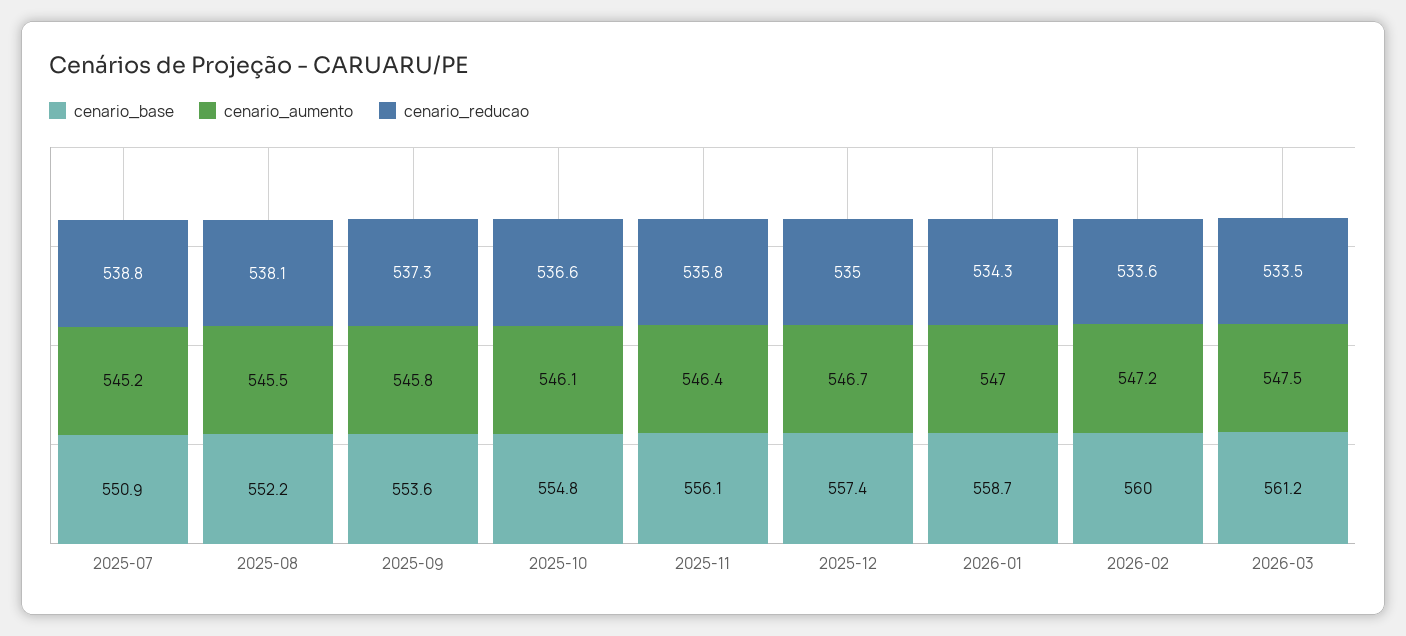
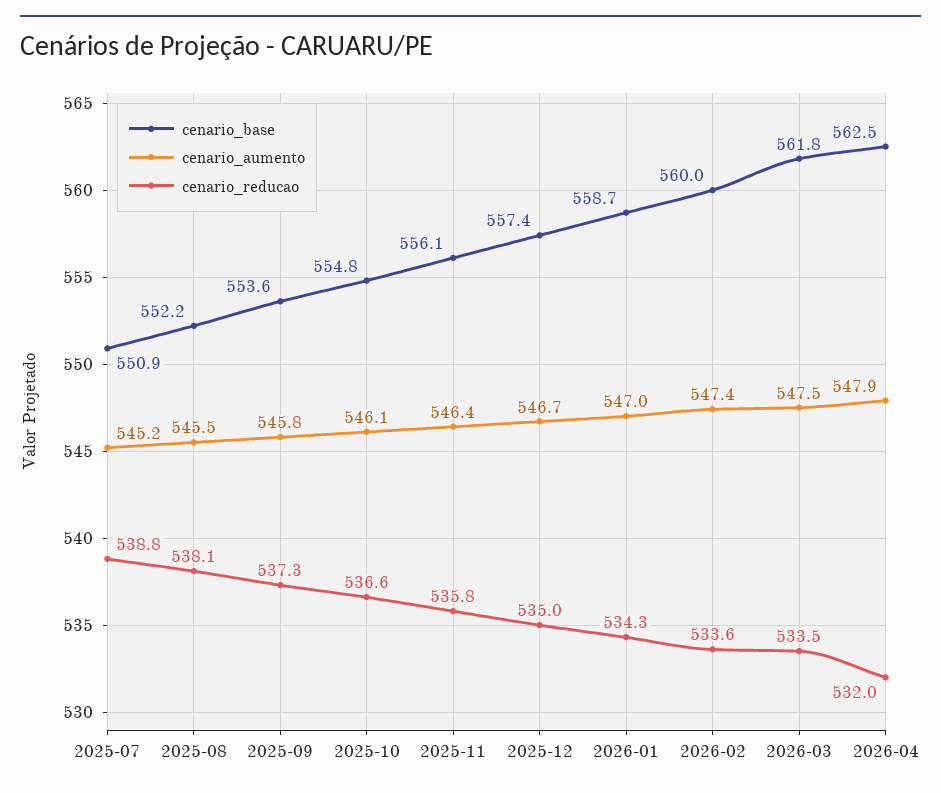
cenario_aumento, 2026-02: 547.2 -> 547.4
cenario_base, 2026-03: 561.2 -> 561.8
cenario_base, 2026-04: none -> 562.5
cenario_aumento, 2026-04: none -> 547.9
cenario_reducao, 2026-04: none -> 532

